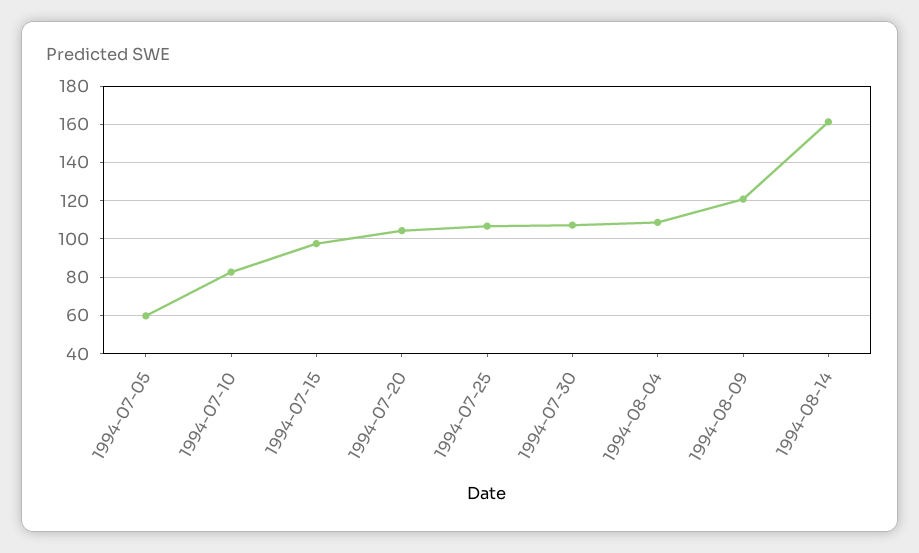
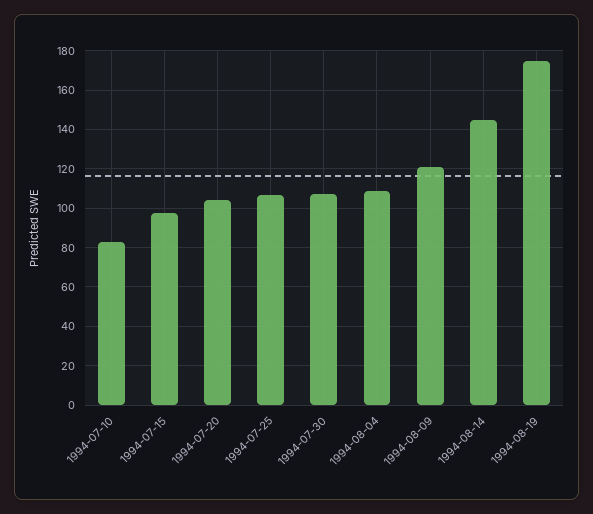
1994-07-05: 60 -> none
1994-08-14: 160 -> 145
1994-08-19: none -> 175

